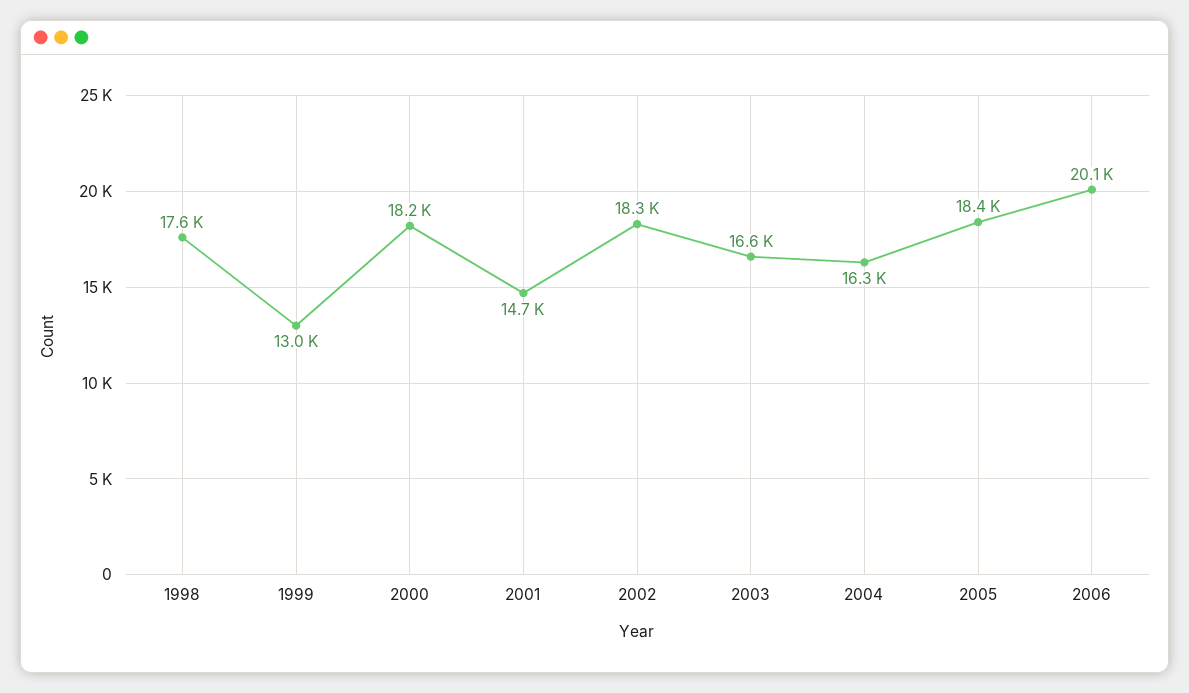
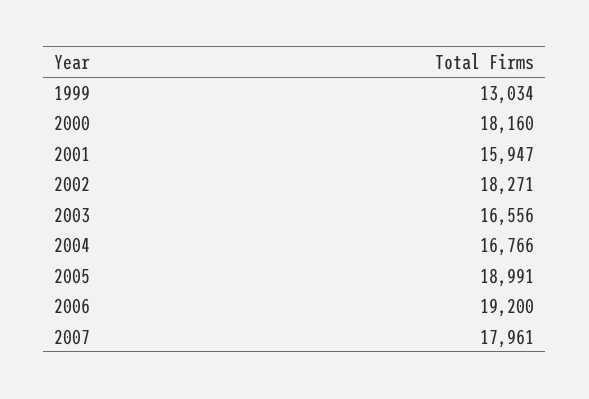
1998: 17600 -> none
2001: 14700 -> 15947
2004: 16300 -> 16766
2005: 18400 -> 18991
2006: 20100 -> 19200
2007: none -> 17961

